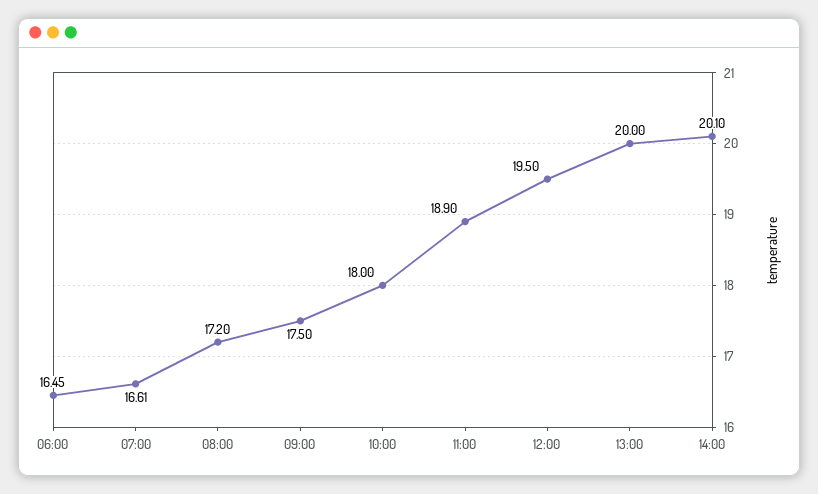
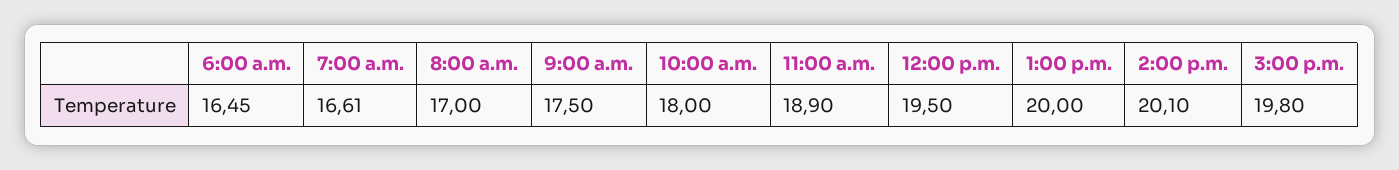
08:00: 17.2 -> 17
3:00 p.m.: none -> 19.8

